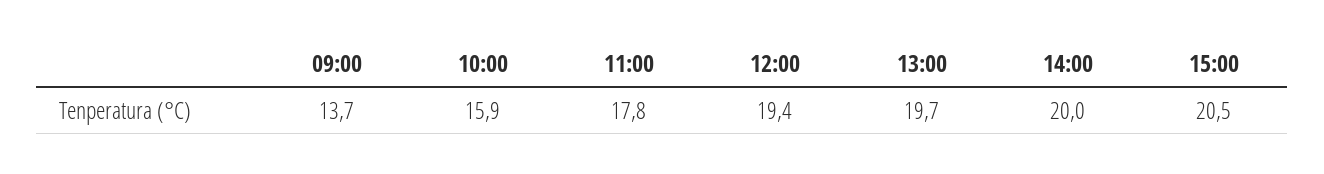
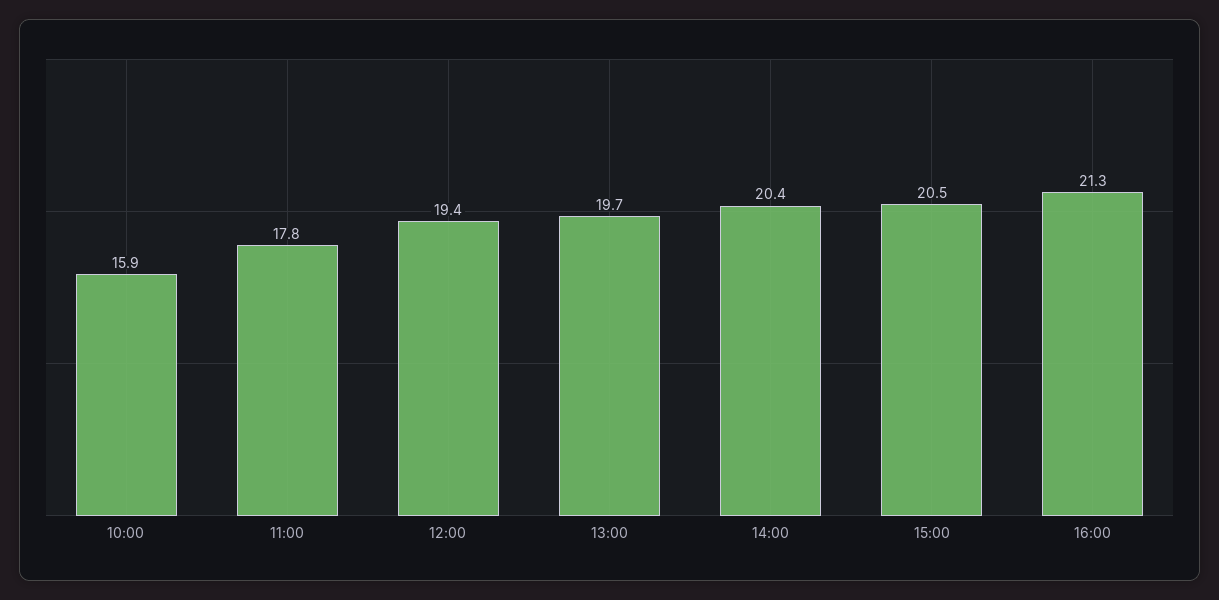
09:00: 13.7 -> none
14:00: 20 -> 20.4
16:00: none -> 21.3

